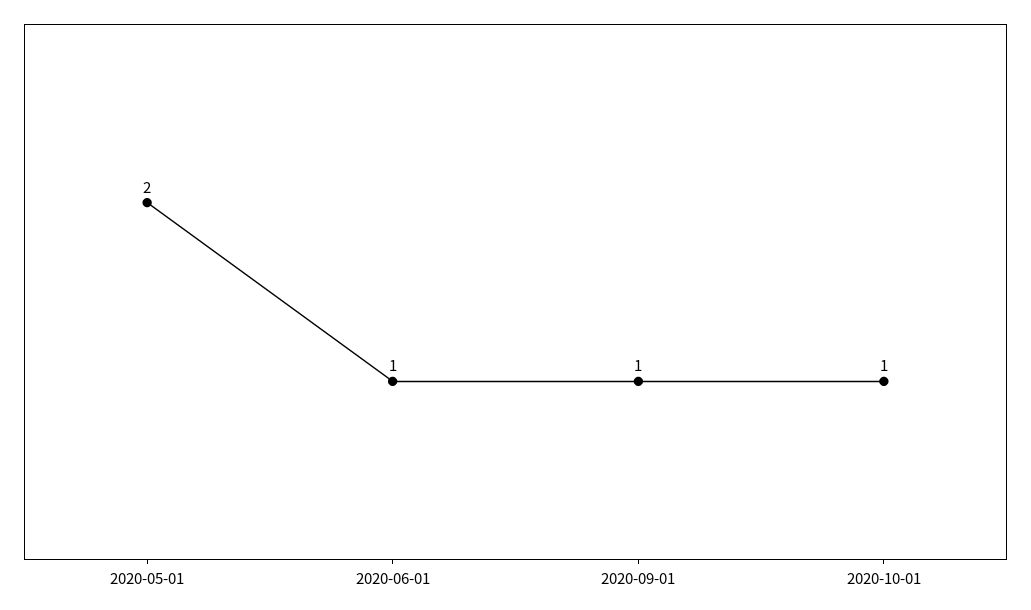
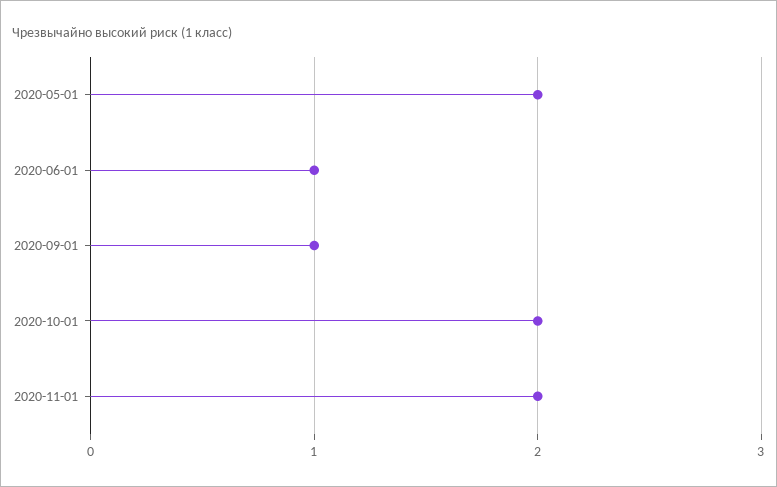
2020-10-01: 1 -> 2
2020-11-01: none -> 2

